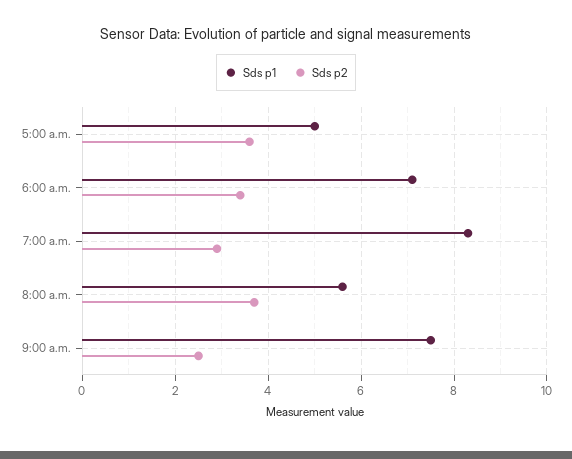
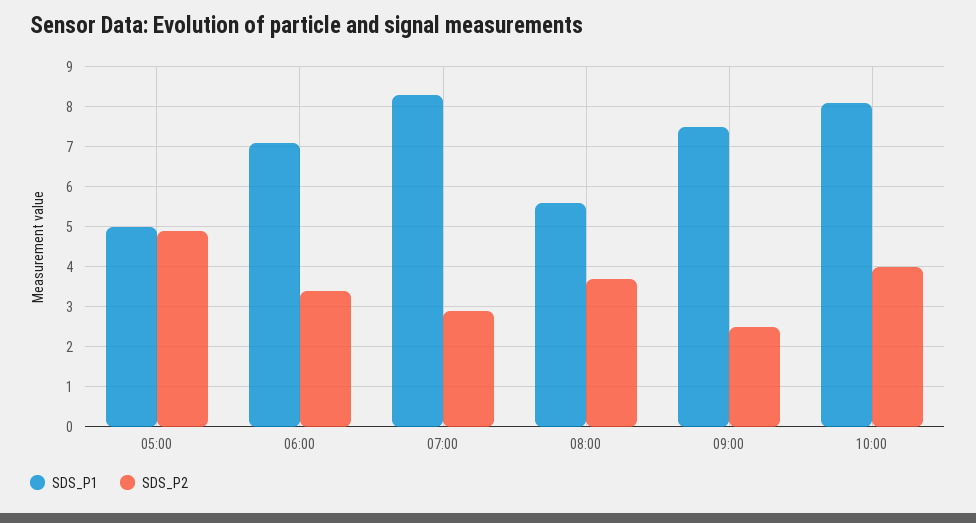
Sds p2, 5:00 a.m.: 3.5 -> 5
Sds p1, 10:00: none -> 8
Sds p2, 10:00: none -> 4

